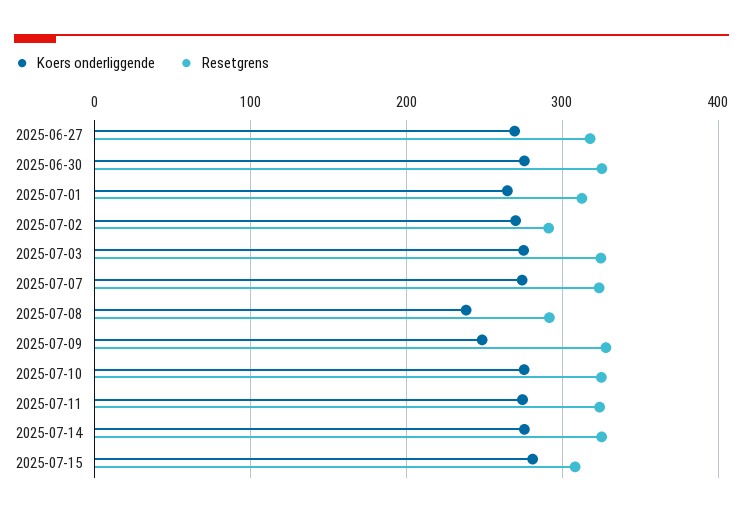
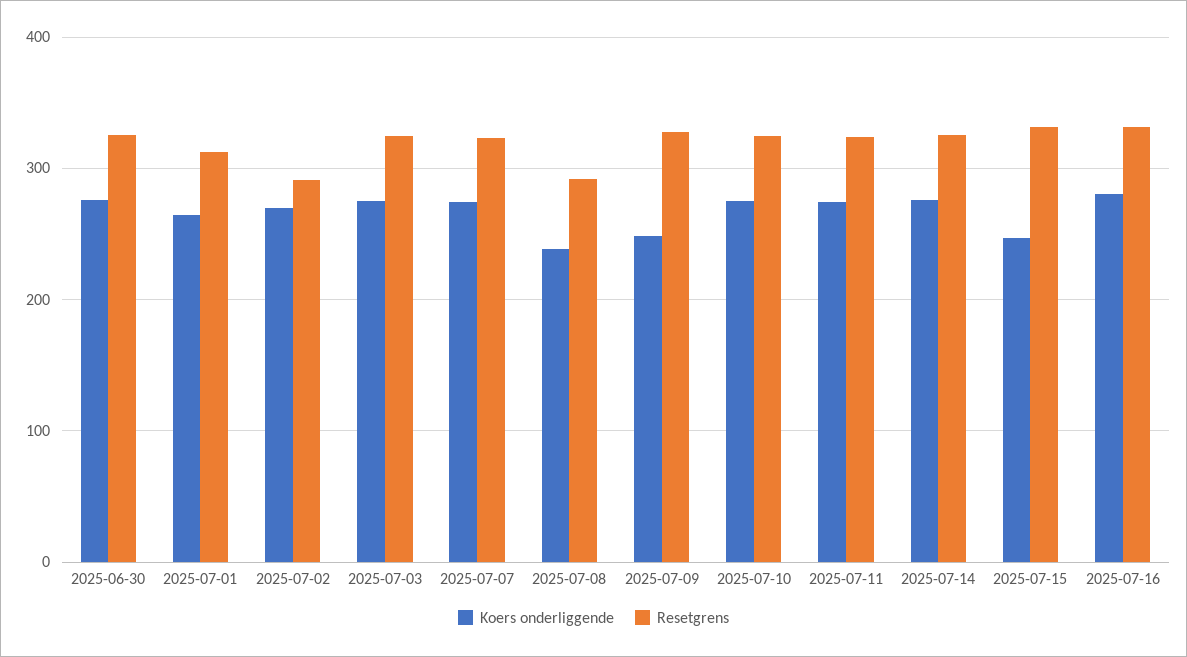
Koers onderliggende, 2025-06-27: 270 -> none
Resetgrens, 2025-06-27: 320 -> none
Koers onderliggende, 2025-07-15: 280 -> 250
Resetgrens, 2025-07-15: 310 -> 330
Koers onderliggende, 2025-07-16: none -> 280
Resetgrens, 2025-07-16: none -> 330

